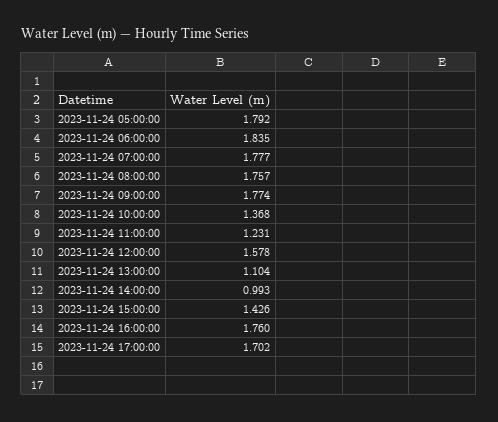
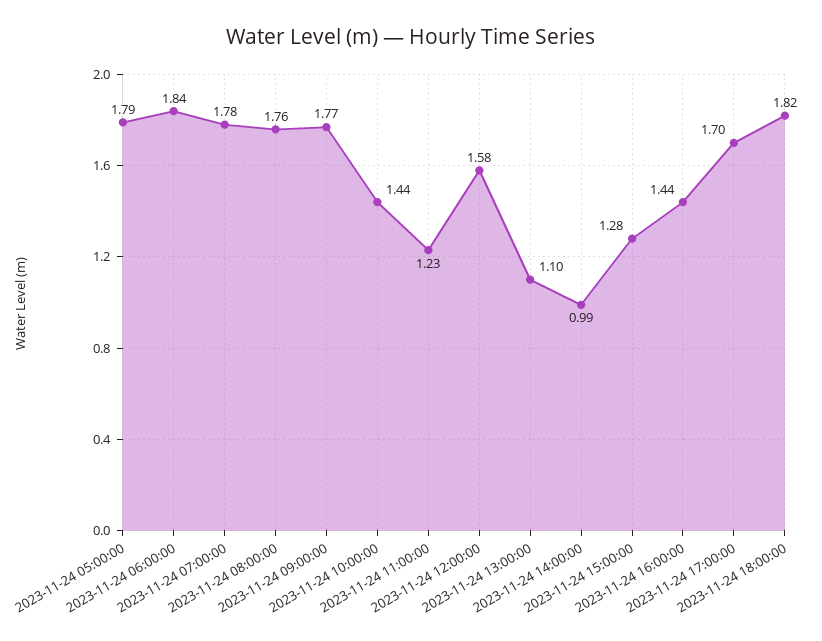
2023-11-24 10:00:00: 1.368 -> 1.44
2023-11-24 15:00:00: 1.426 -> 1.28
2023-11-24 16:00:00: 1.76 -> 1.44
2023-11-24 18:00:00: none -> 1.82

